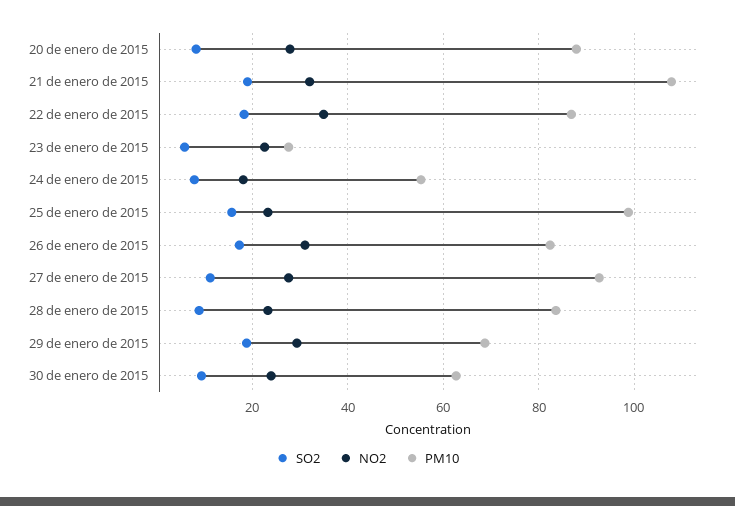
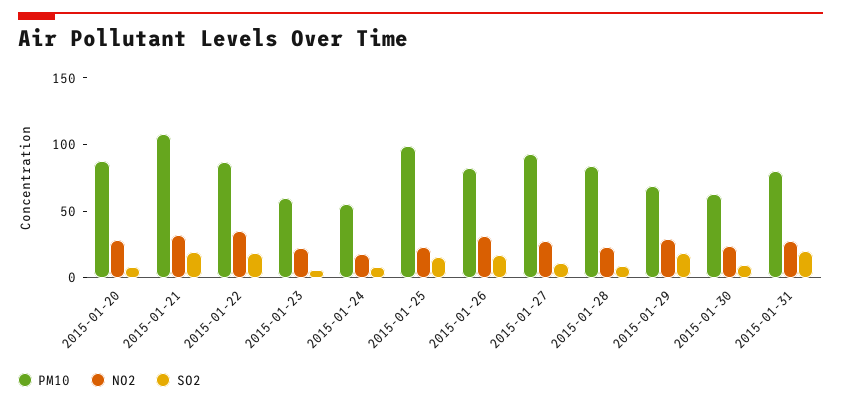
PM10, 23 de enero de 2015: 28 -> 60
PM10, 2015-01-31: none -> 80
NO2, 2015-01-31: none -> 30
SO2, 2015-01-31: none -> 20

